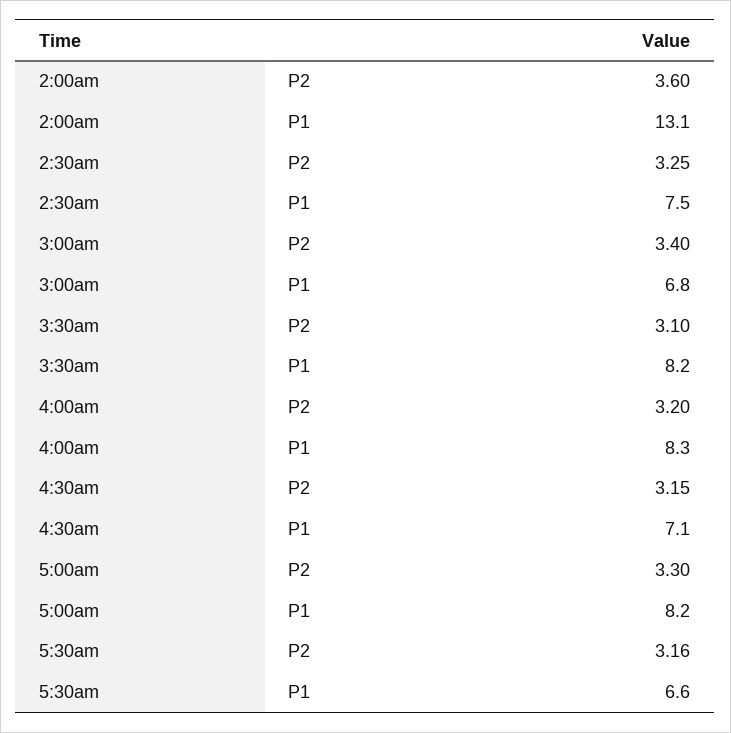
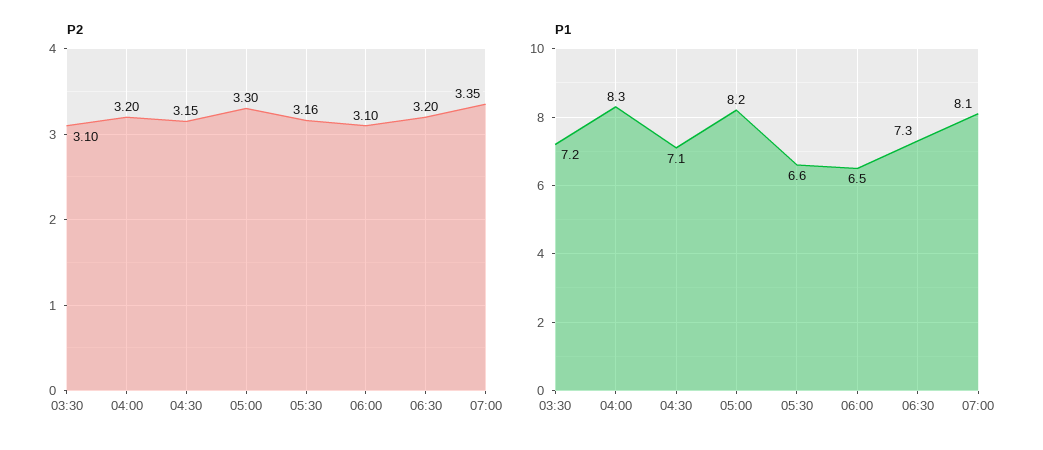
P2, 2:00am: 3.6 -> none
P1, 2:00am: 13.1 -> none
P2, 2:30am: 3.25 -> none
P1, 2:30am: 7.5 -> none
P2, 3:00am: 3.4 -> none
P1, 3:00am: 6.8 -> none
P1, 3:30am: 8.2 -> 7.2
P2, 06:00: none -> 3.1
P2, 06:30: none -> 3.2
P2, 07:00: none -> 3.35
P1, 06:00: none -> 6.5
P1, 06:30: none -> 7.3
P1, 07:00: none -> 8.1

